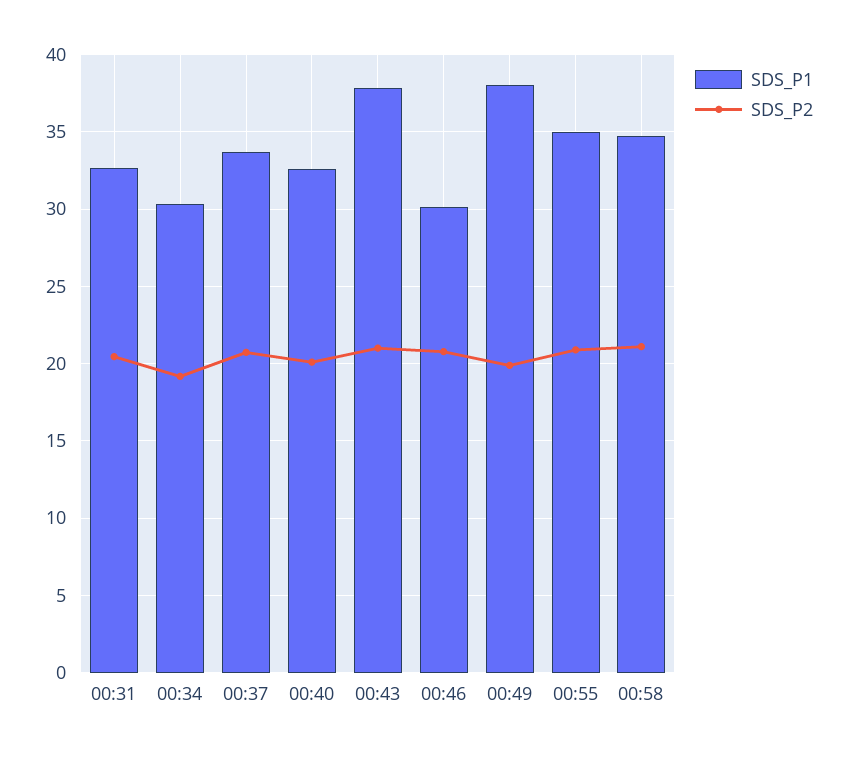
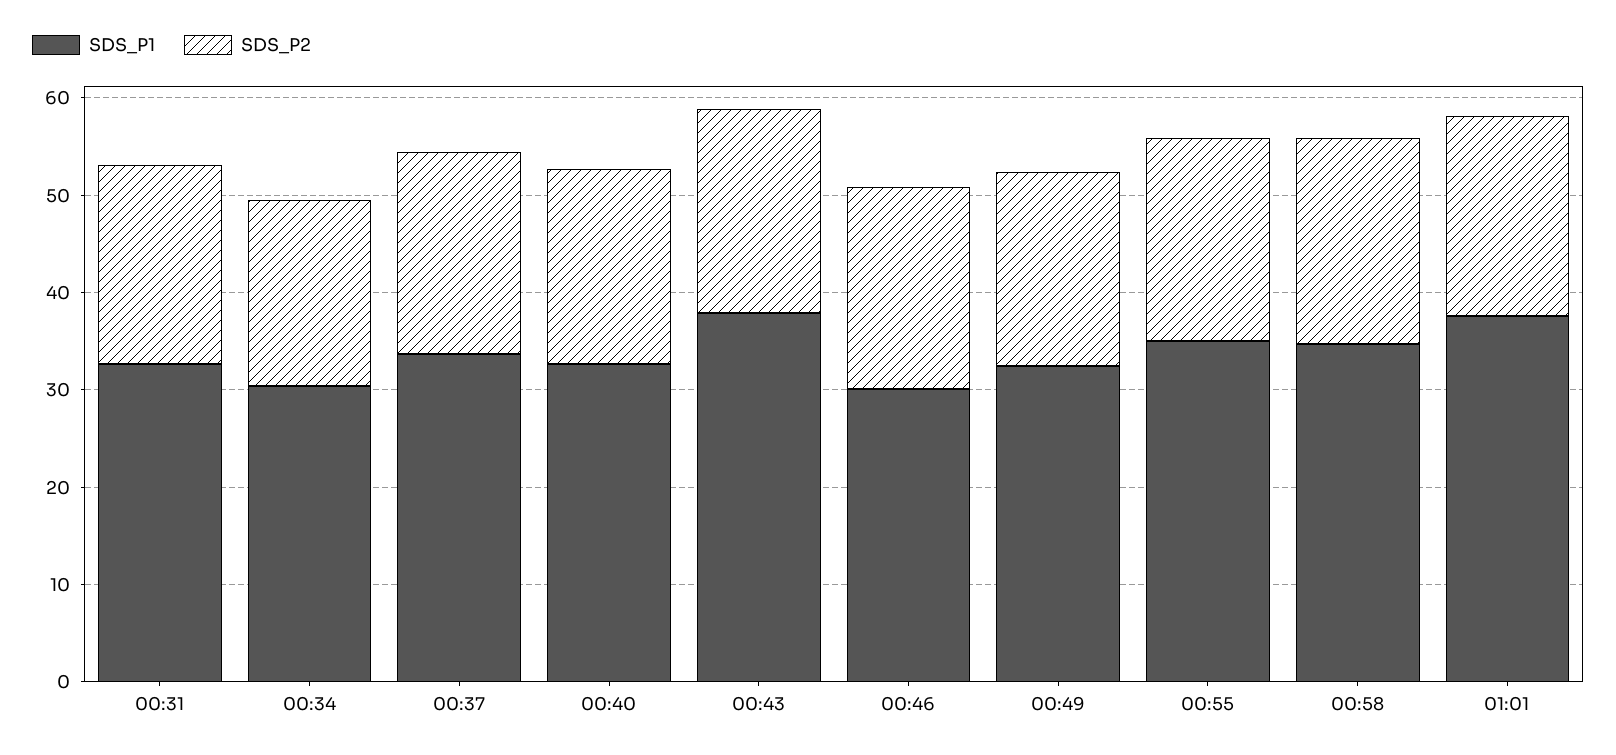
SDS_P1, 00:49: 38 -> 32
SDS_P1, 01:01: none -> 38
SDS_P2, 01:01: none -> 20

